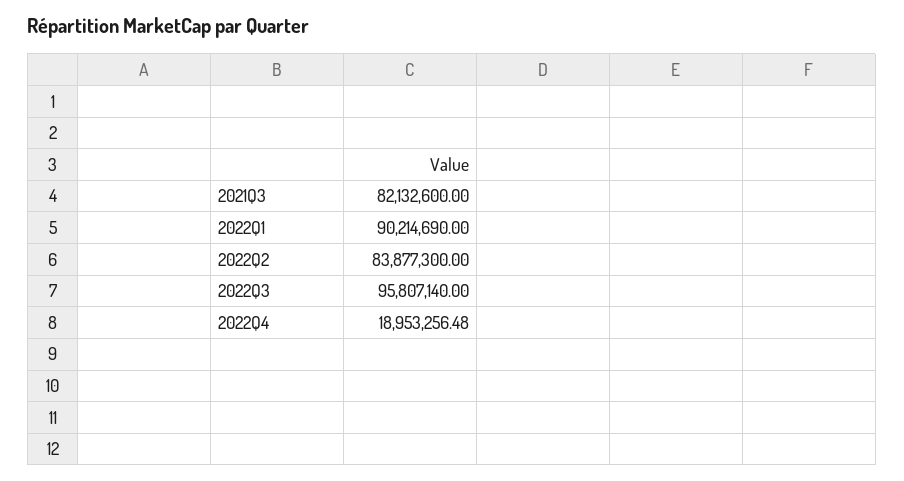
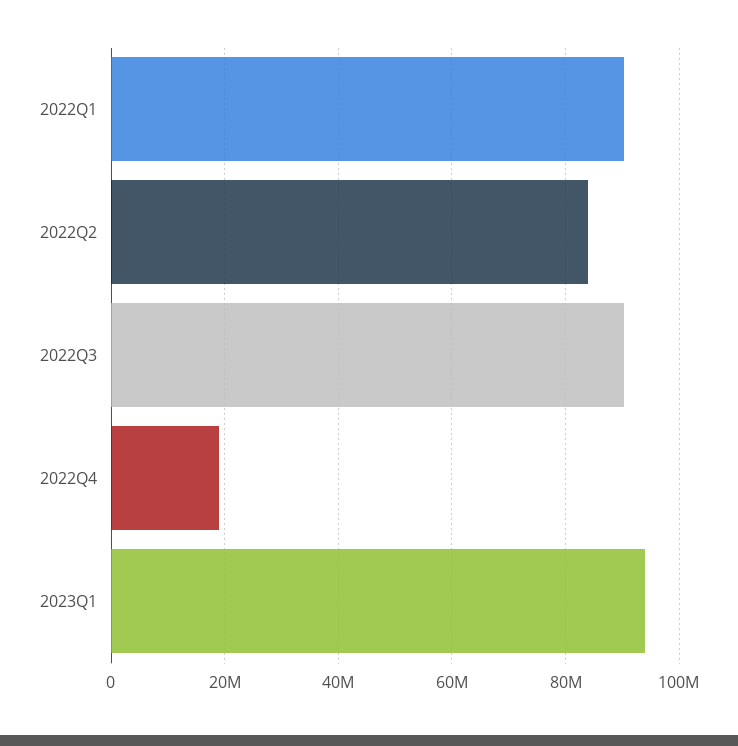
2021Q3: 82132600 -> none
2022Q3: 95807140 -> 90000000
2023Q1: none -> 94000000

